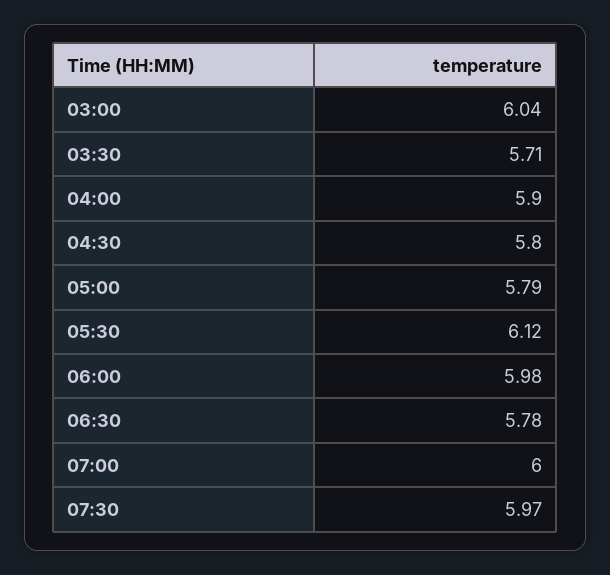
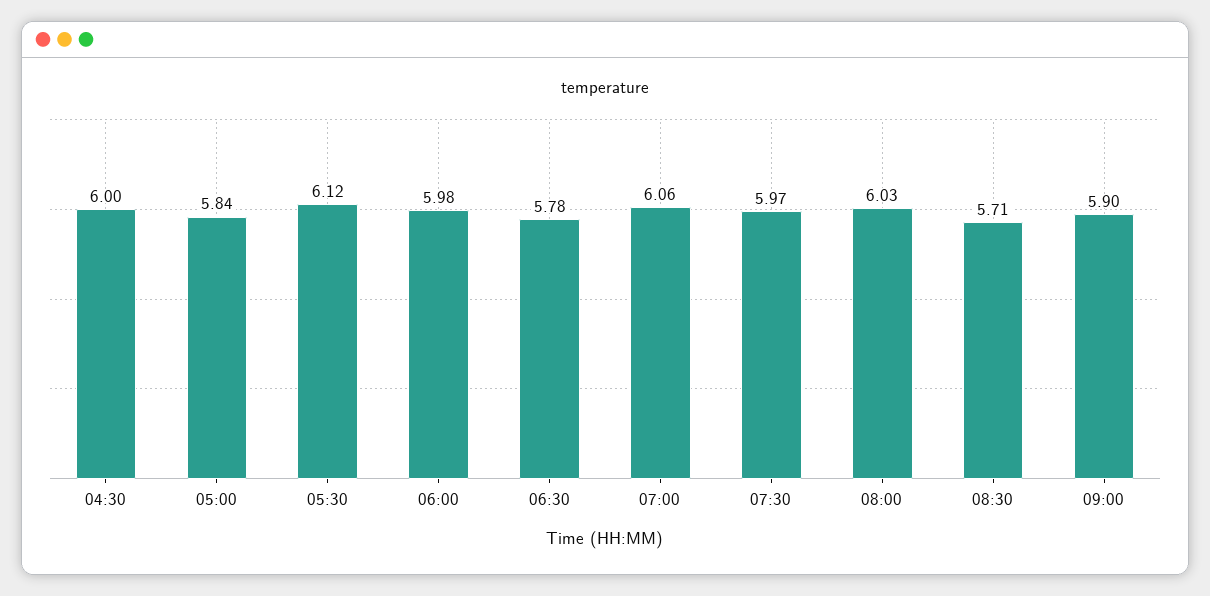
03:00: 6.04 -> none
03:30: 5.71 -> none
04:00: 5.9 -> none
04:30: 5.8 -> 6
05:00: 5.79 -> 5.84
07:00: 6 -> 6.06
08:00: none -> 6.03
08:30: none -> 5.71
09:00: none -> 5.9

